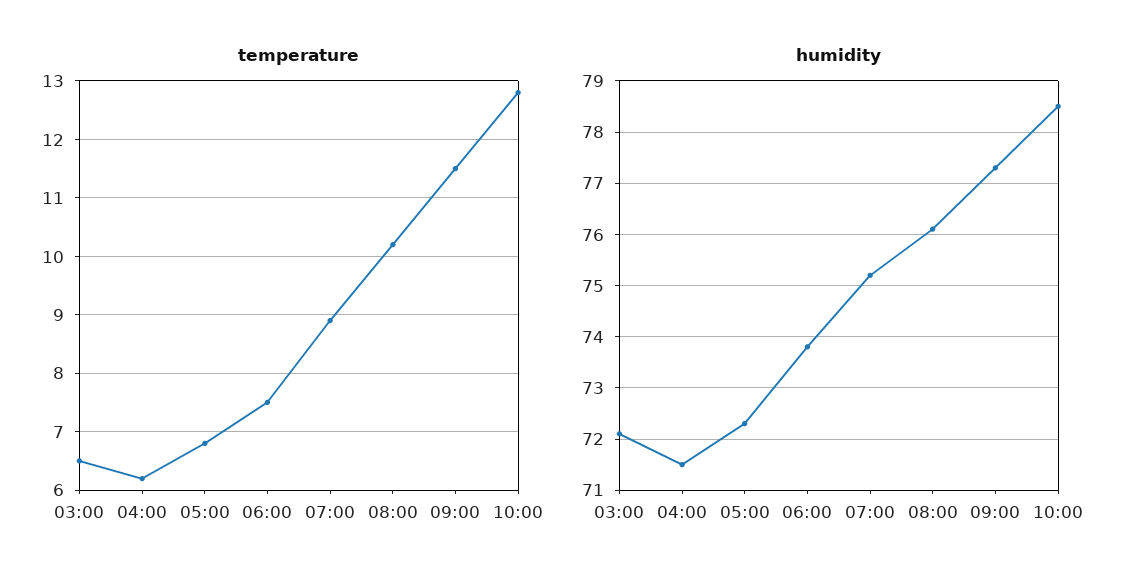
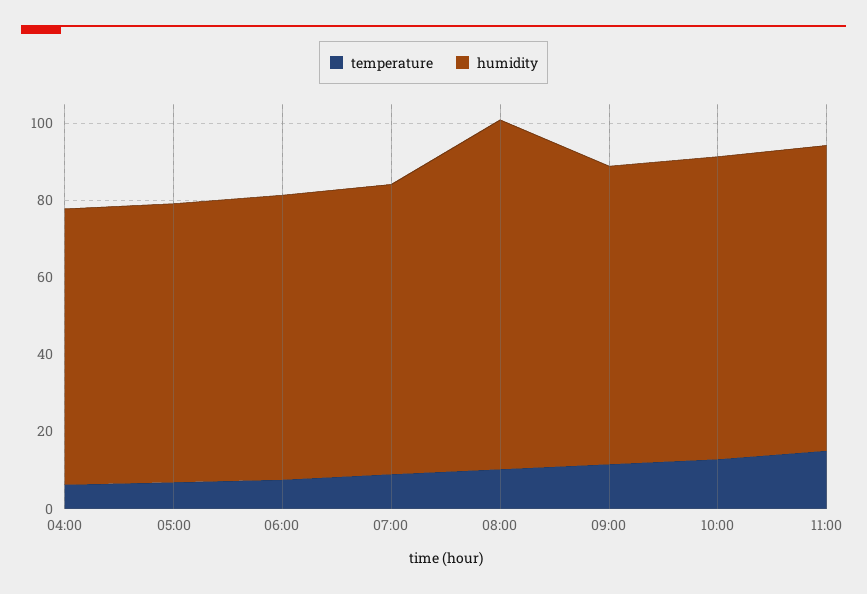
temperature, 03:00: 6.5 -> none
humidity, 03:00: 72 -> none
humidity, 08:00: 76 -> 90
temperature, 11:00: none -> 15
humidity, 11:00: none -> 80

